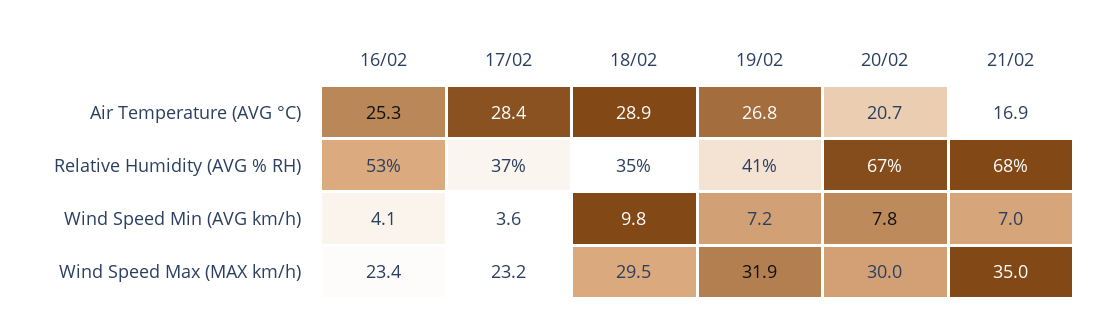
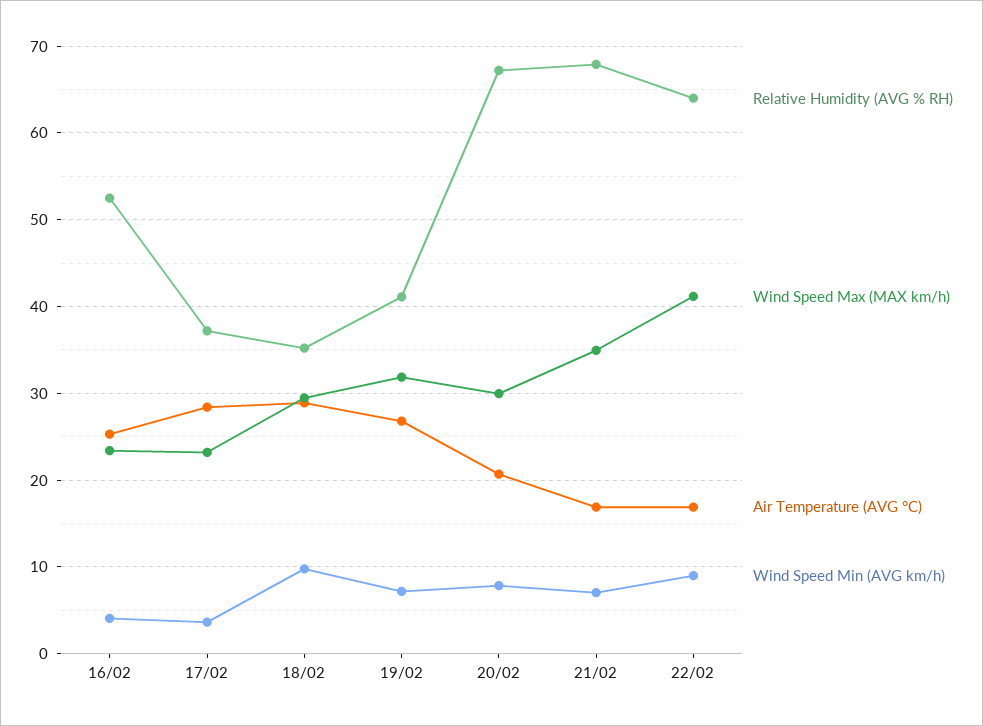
Relative Humidity (AVG % RH), 22/02: none -> 64
Wind Speed Max (MAX km/h), 22/02: none -> 41
Air Temperature (AVG °C), 22/02: none -> 17
Wind Speed Min (AVG km/h), 22/02: none -> 9

